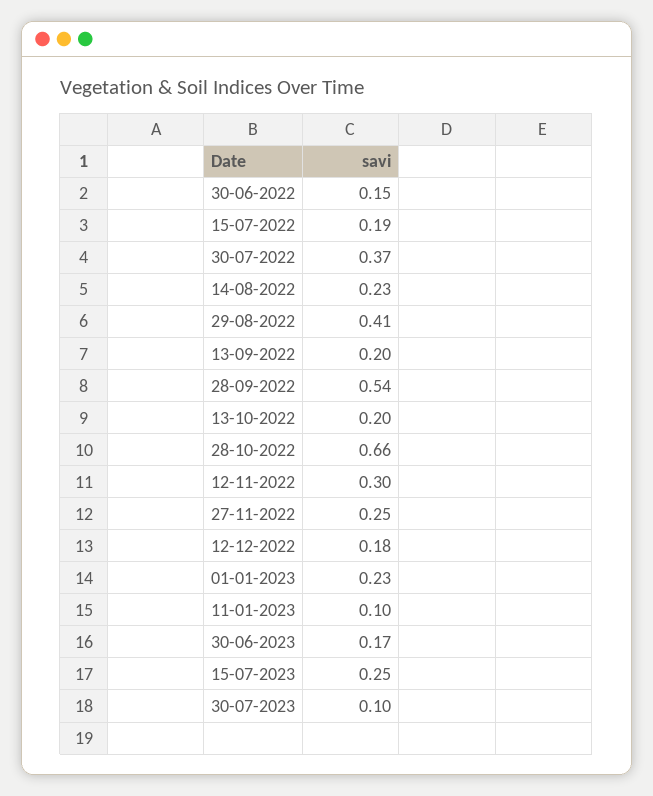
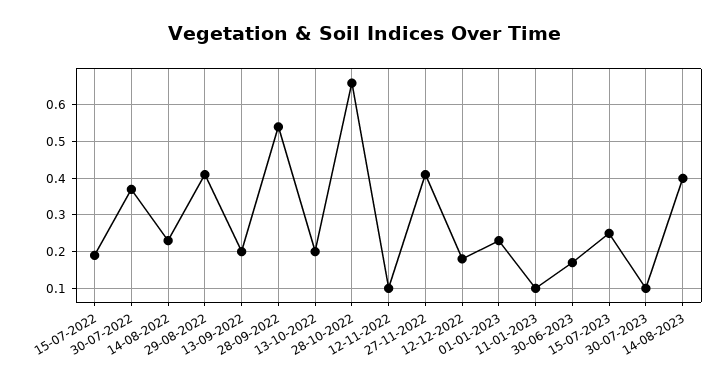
30-06-2022: 0.15 -> none
12-11-2022: 0.3 -> 0.1
27-11-2022: 0.25 -> 0.4
14-08-2023: none -> 0.4

